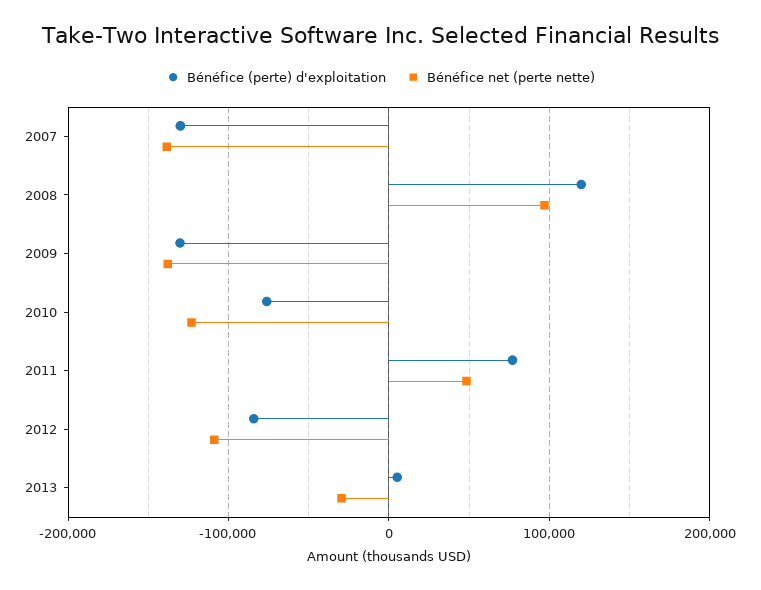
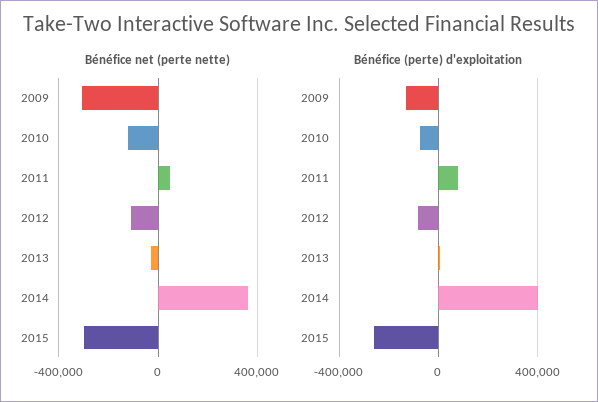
Bénéfice (perte) d'exploitation, 2007: -130000 -> none
Bénéfice net (perte nette), 2007: -140000 -> none
Bénéfice (perte) d'exploitation, 2008: 120000 -> none
Bénéfice net (perte nette), 2008: 100000 -> none
Bénéfice net (perte nette), 2009: -140000 -> -300000
Bénéfice net (perte nette), 2014: none -> 350000
Bénéfice net (perte nette), 2015: none -> -300000
Bénéfice (perte) d'exploitation, 2014: none -> 400000
Bénéfice (perte) d'exploitation, 2015: none -> -250000

